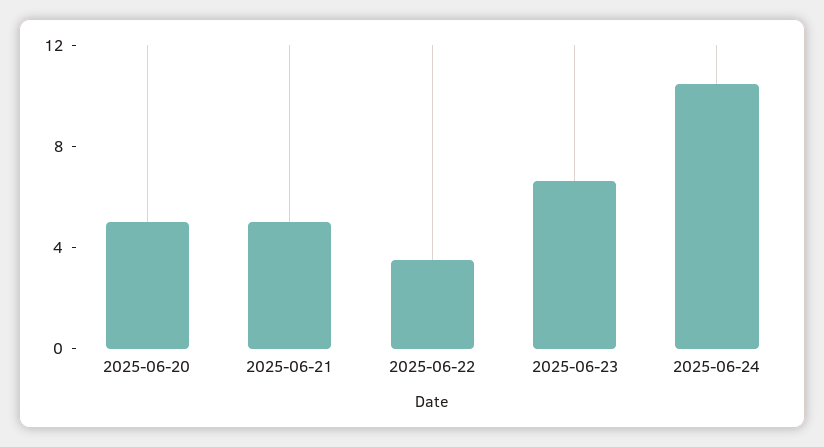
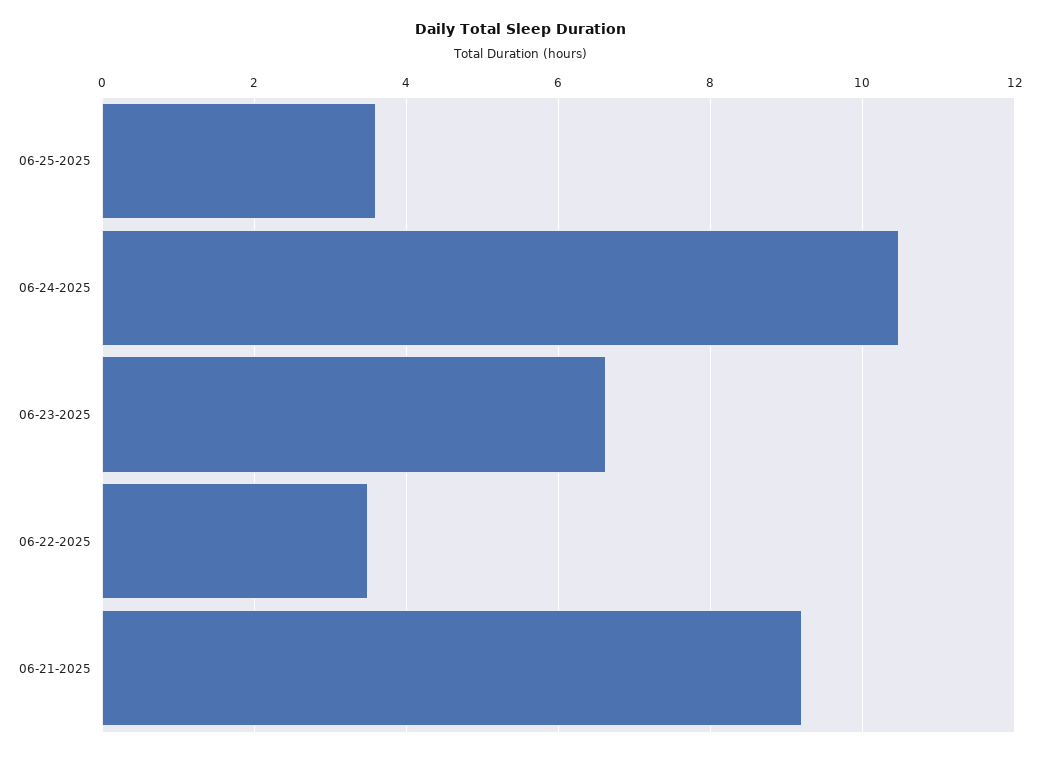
2025-06-20: 5 -> none
2025-06-21: 5 -> 9.2
06-25-2025: none -> 3.6

